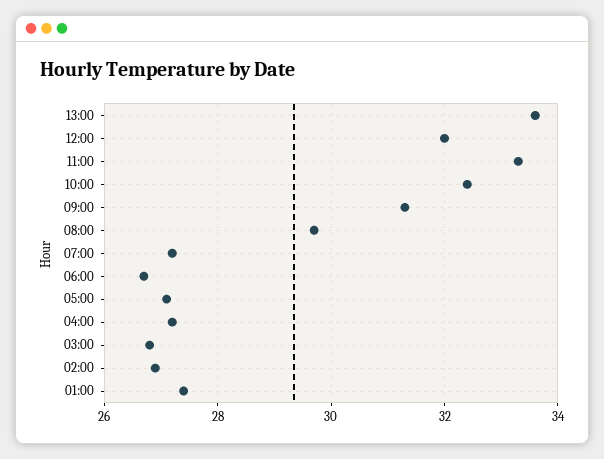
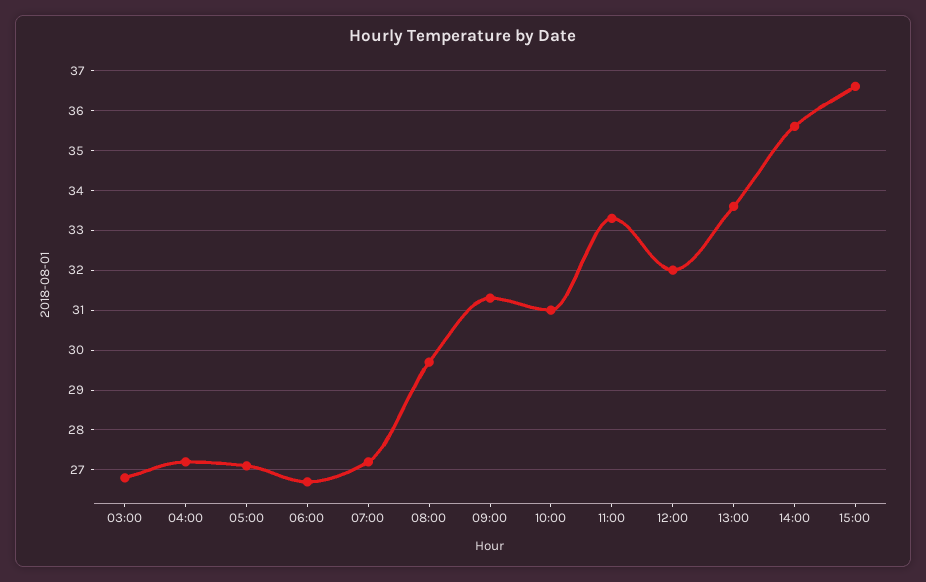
10:00: 32.5 -> 31
02:00: 27 -> none
01:00: 27.5 -> none
14:00: none -> 35.5
15:00: none -> 36.5

